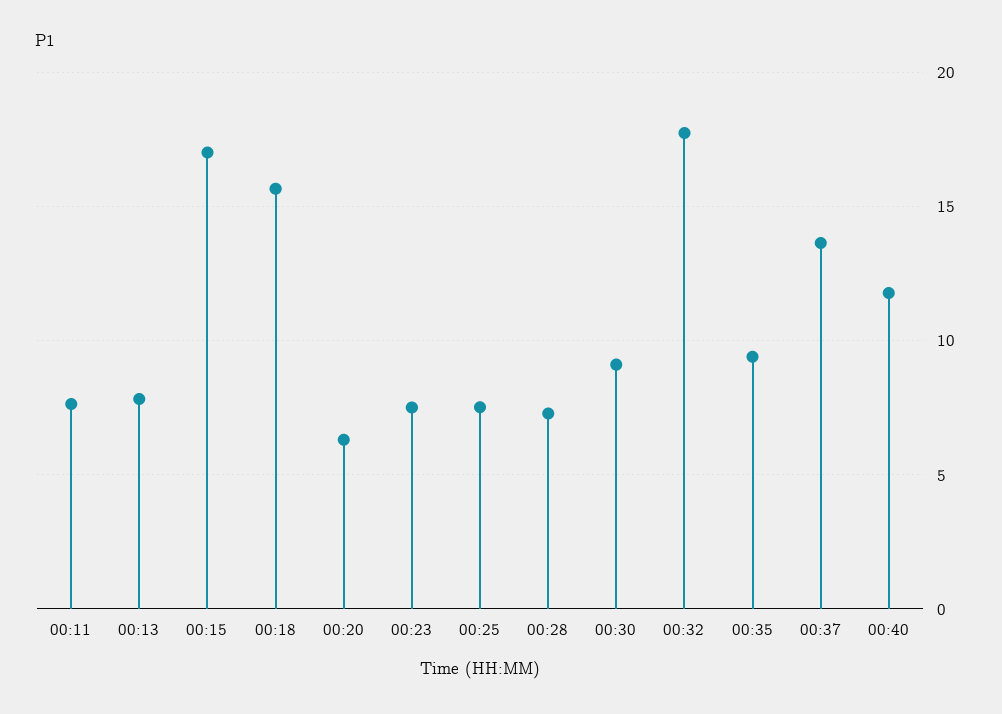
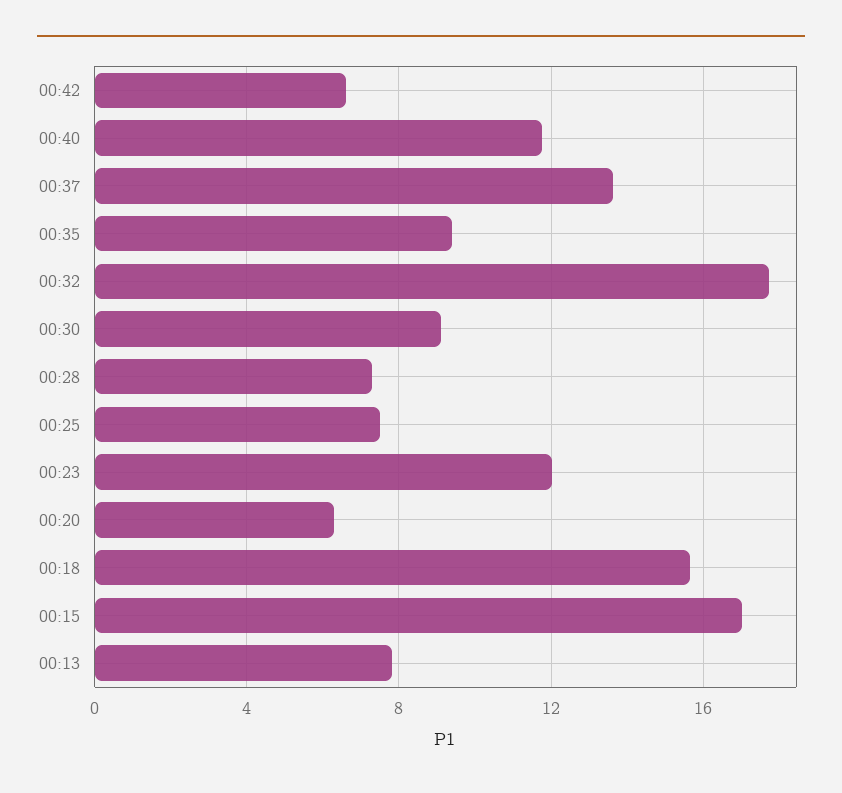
00:11: 7.5 -> none
00:23: 7.5 -> 12
00:42: none -> 6.5

